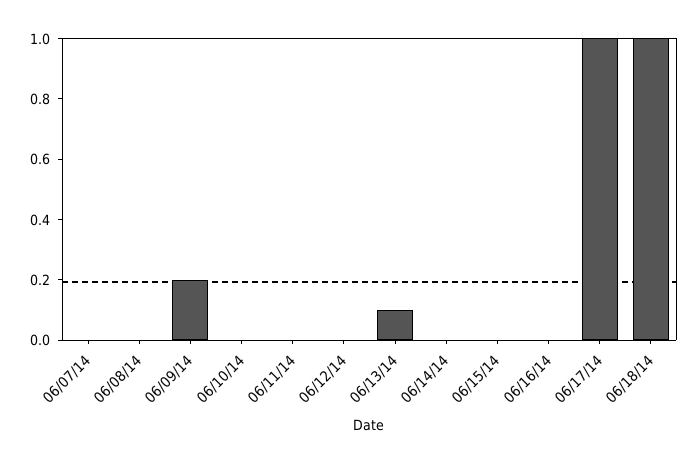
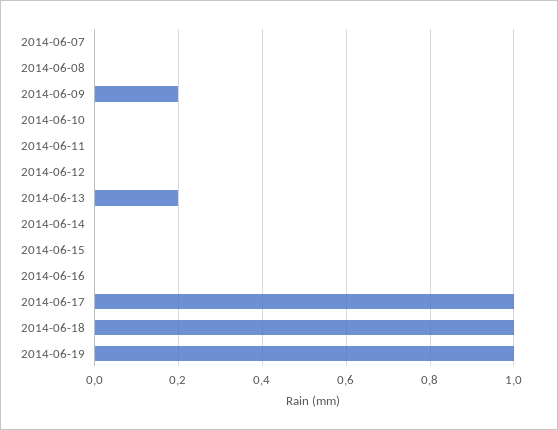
06/13/14: 0.1 -> 0.2
2014-06-19: none -> 1

